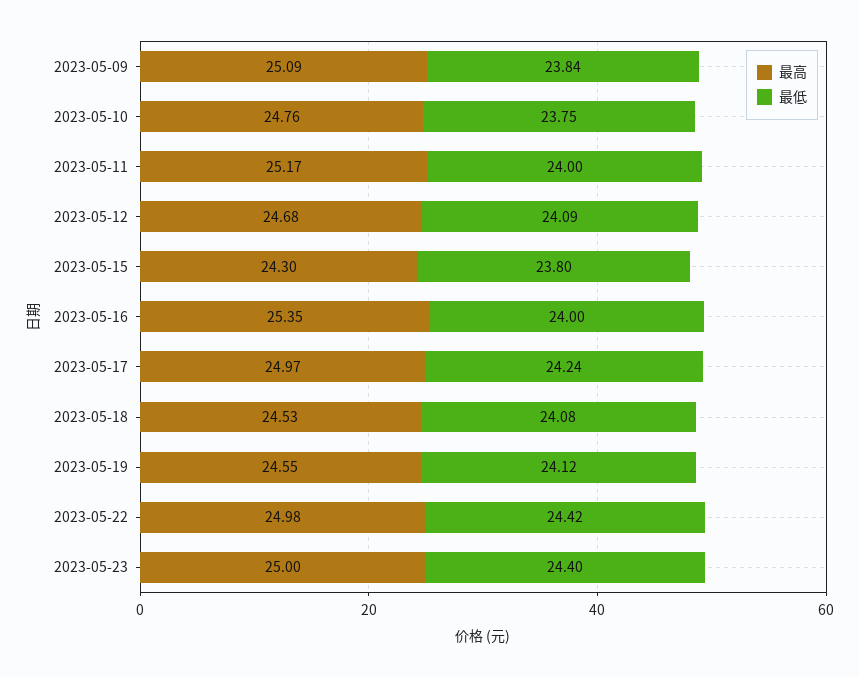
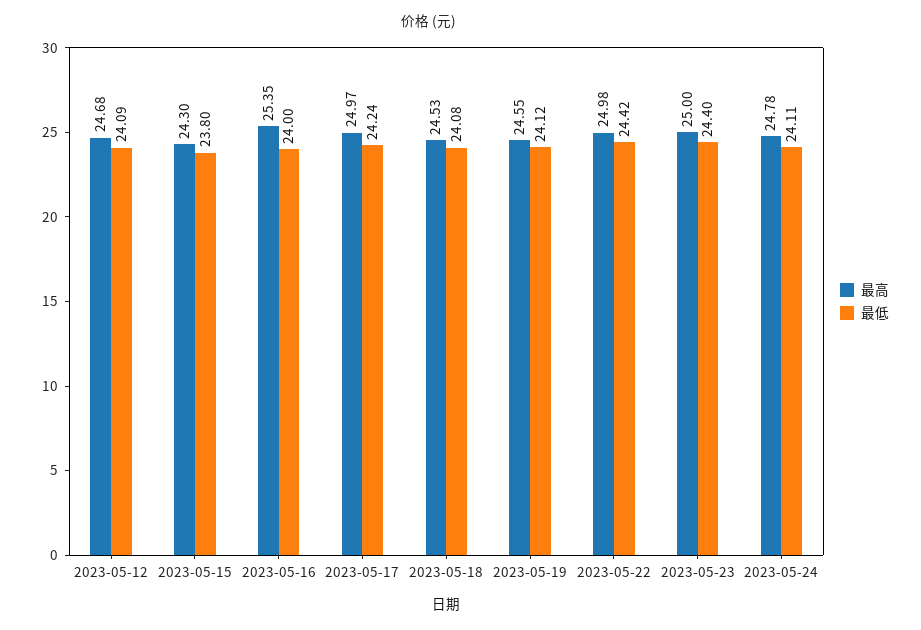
最高, 2023-05-09: 25.09 -> none
最低, 2023-05-09: 23.84 -> none
最高, 2023-05-10: 24.76 -> none
最低, 2023-05-10: 23.75 -> none
最高, 2023-05-11: 25.17 -> none
最低, 2023-05-11: 24 -> none
最高, 2023-05-24: none -> 24.78
最低, 2023-05-24: none -> 24.11

